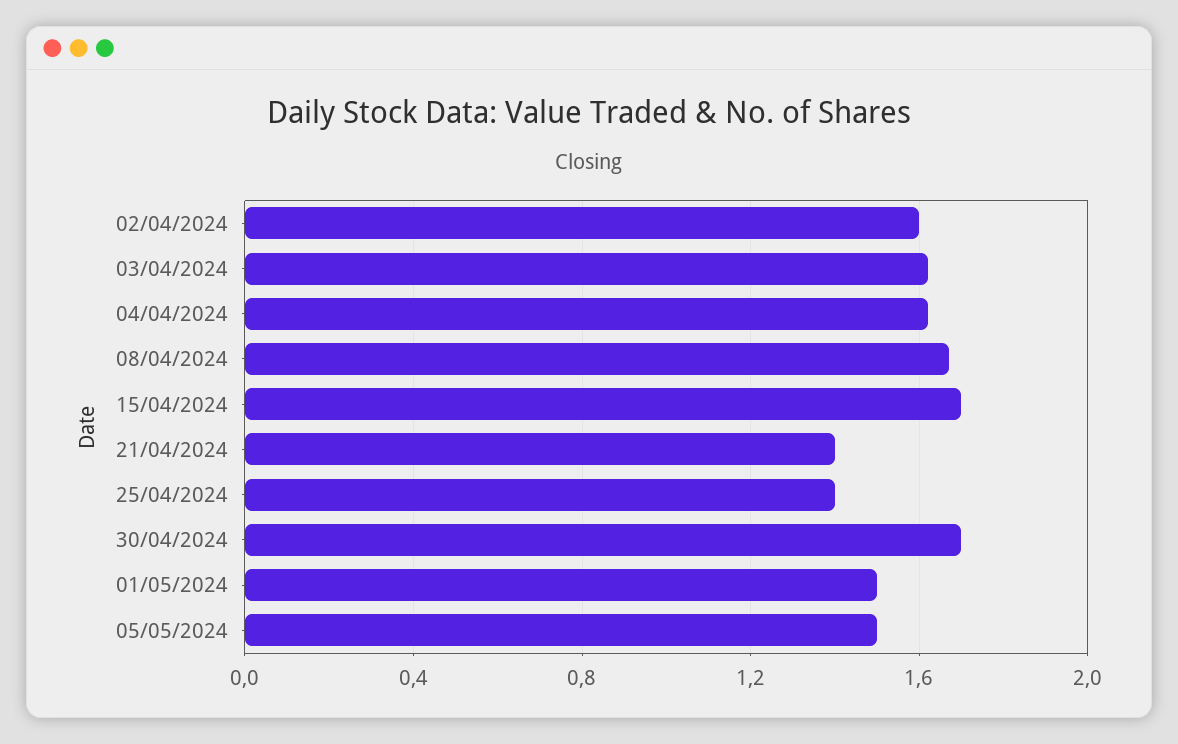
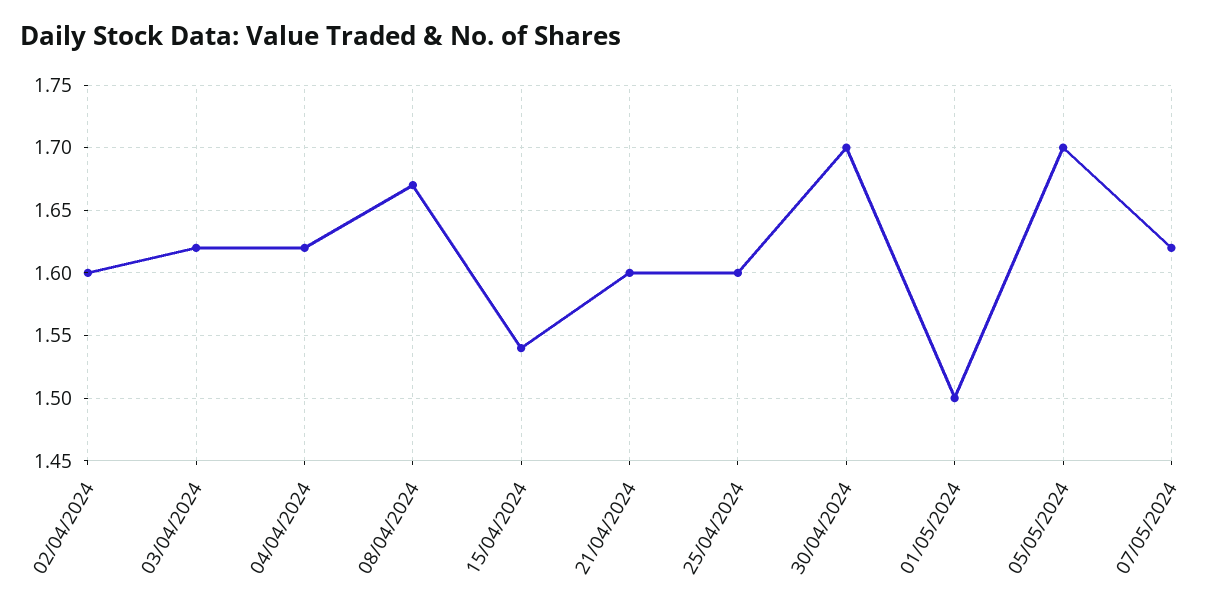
15/04/2024: 1.7 -> 1.54
21/04/2024: 1.4 -> 1.6
25/04/2024: 1.4 -> 1.6
05/05/2024: 1.5 -> 1.7
07/05/2024: none -> 1.62

